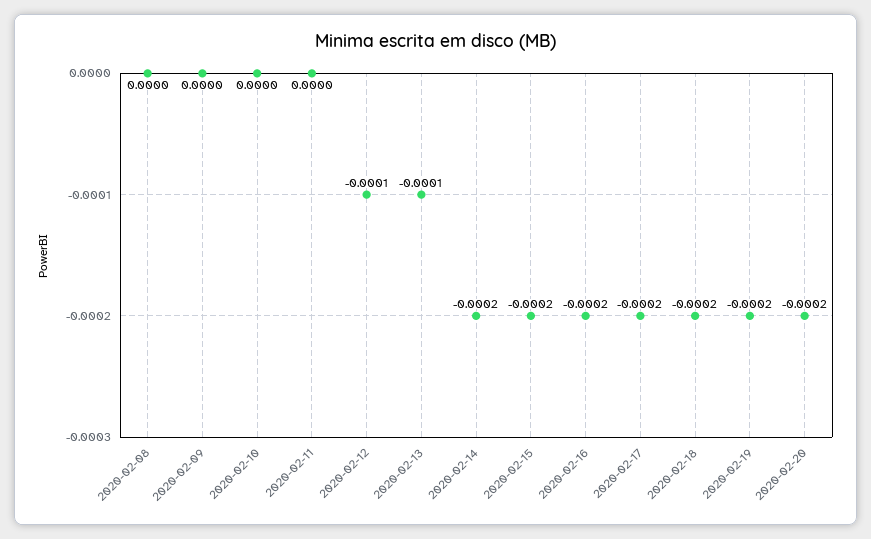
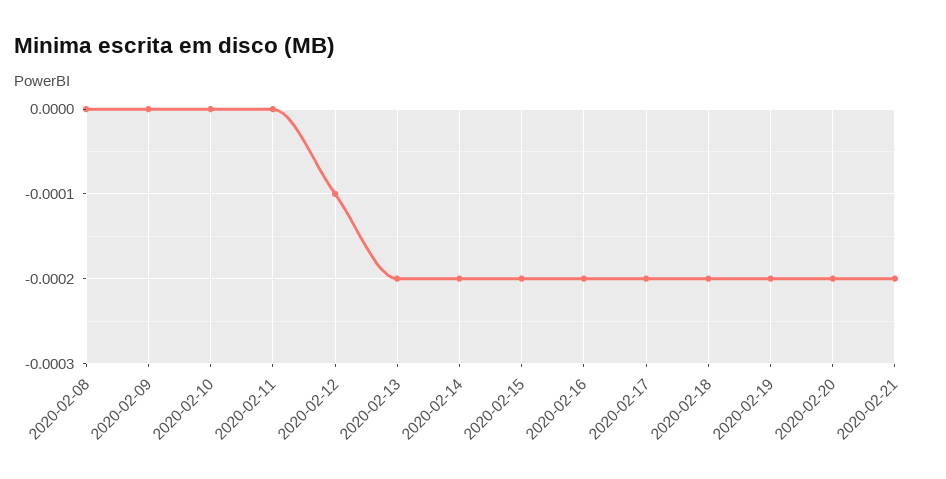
2020-02-13: -0.0001 -> -0.0002
2020-02-21: none -> -0.0002

